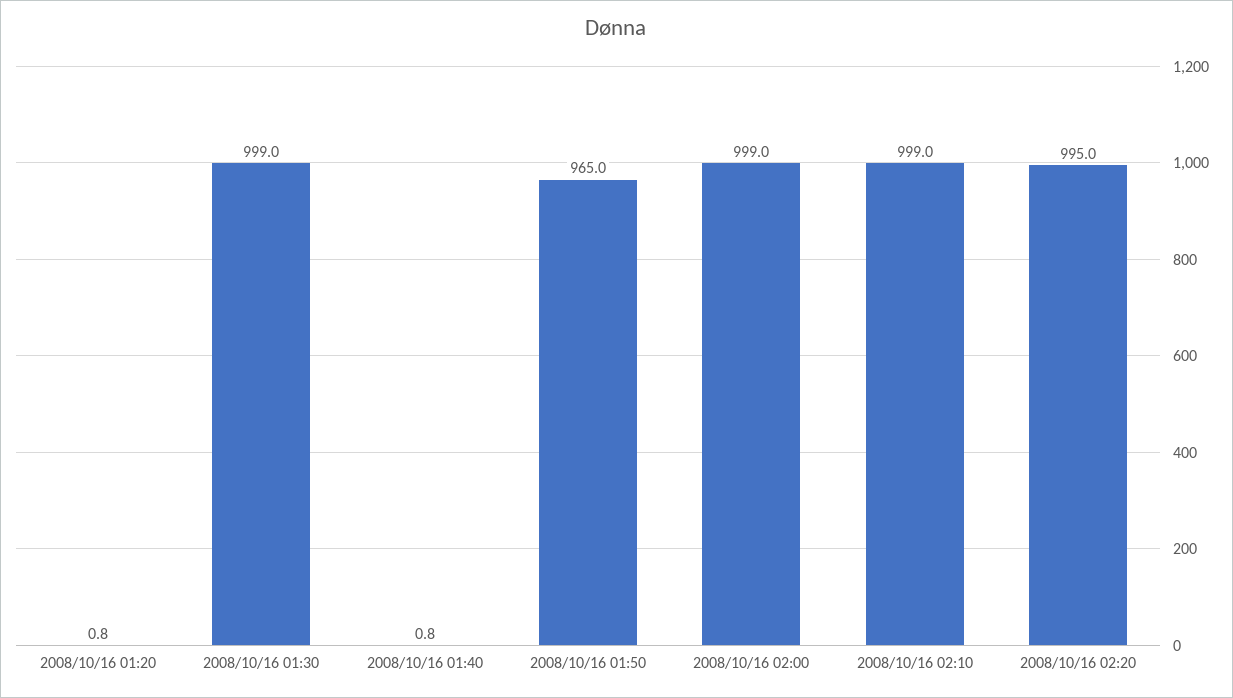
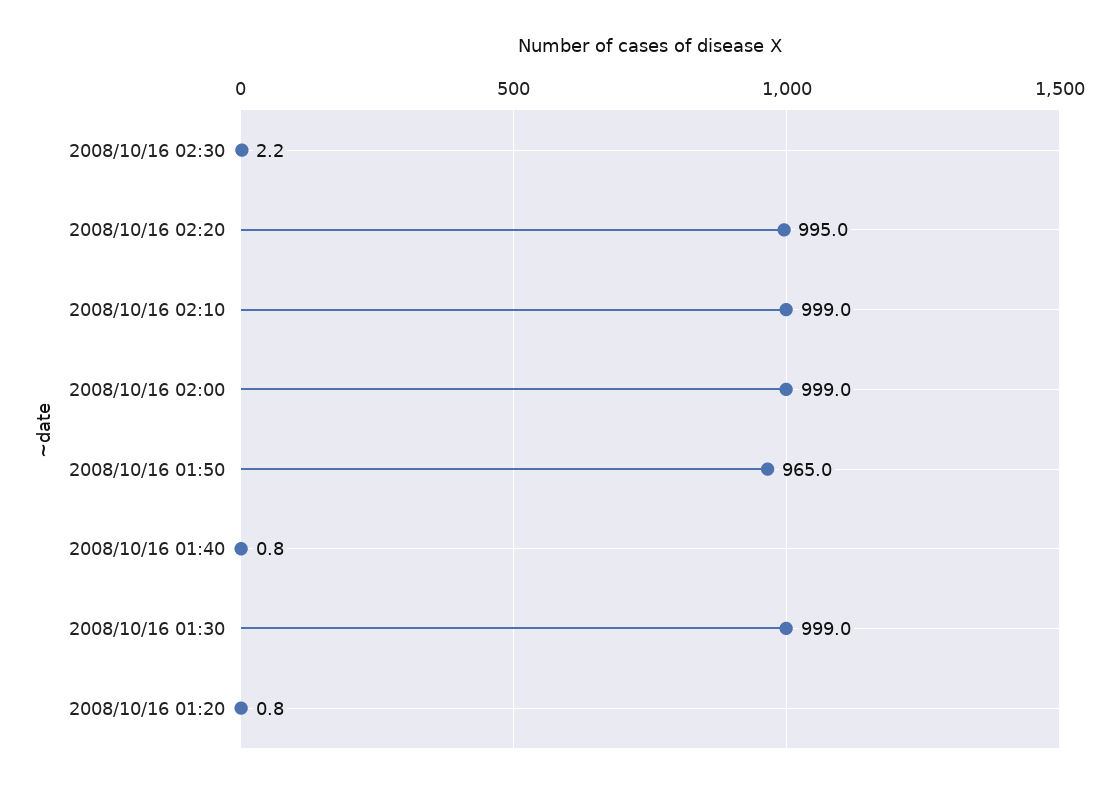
2008/10/16 02:30: none -> 2.2

